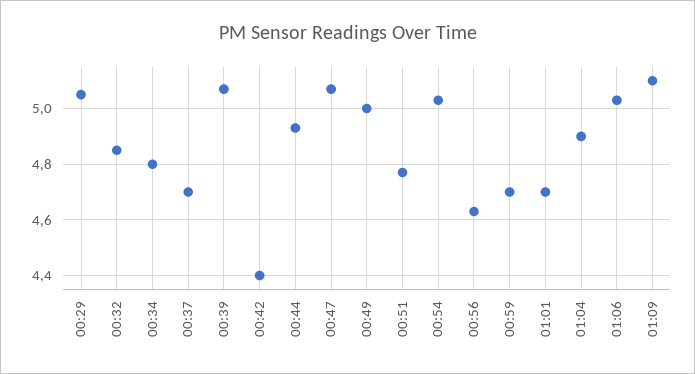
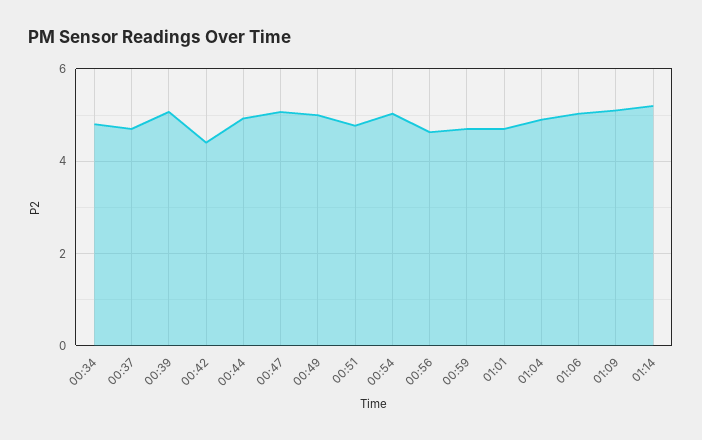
00:29: 5.05 -> none
00:32: 4.85 -> none
01:14: none -> 5.2

